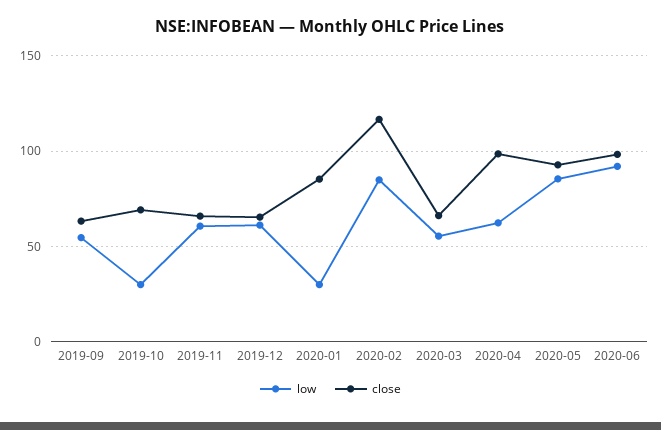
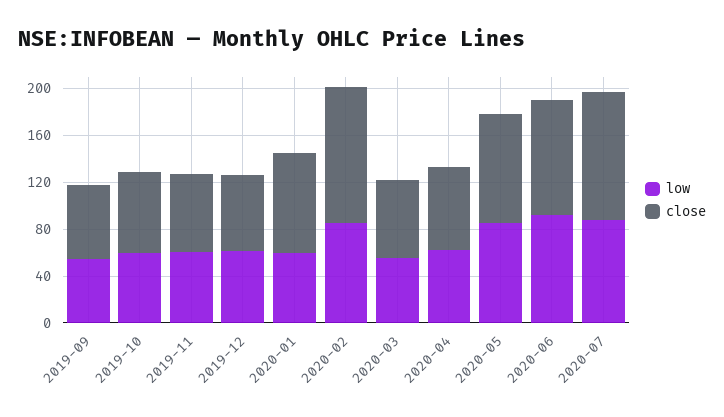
low, 2019-10: 30 -> 60
low, 2020-01: 30 -> 60
close, 2020-04: 100 -> 70
low, 2020-07: none -> 90
close, 2020-07: none -> 110

